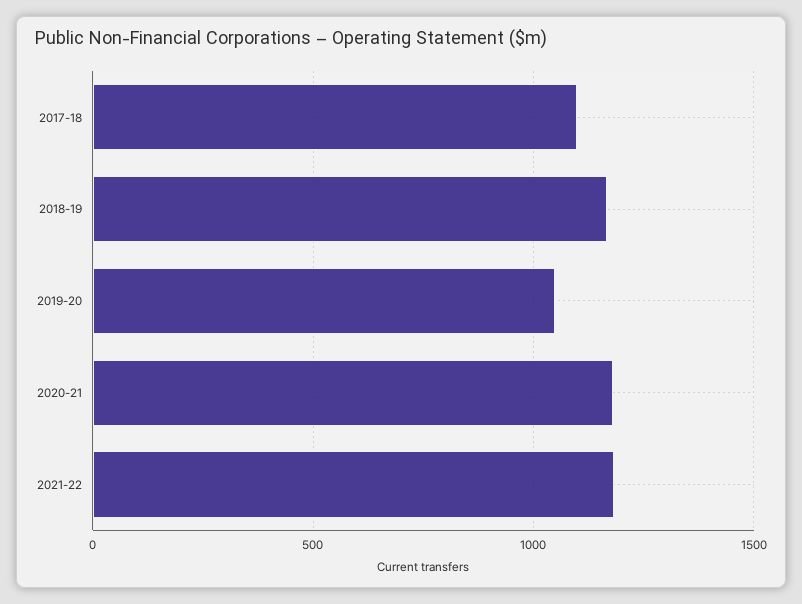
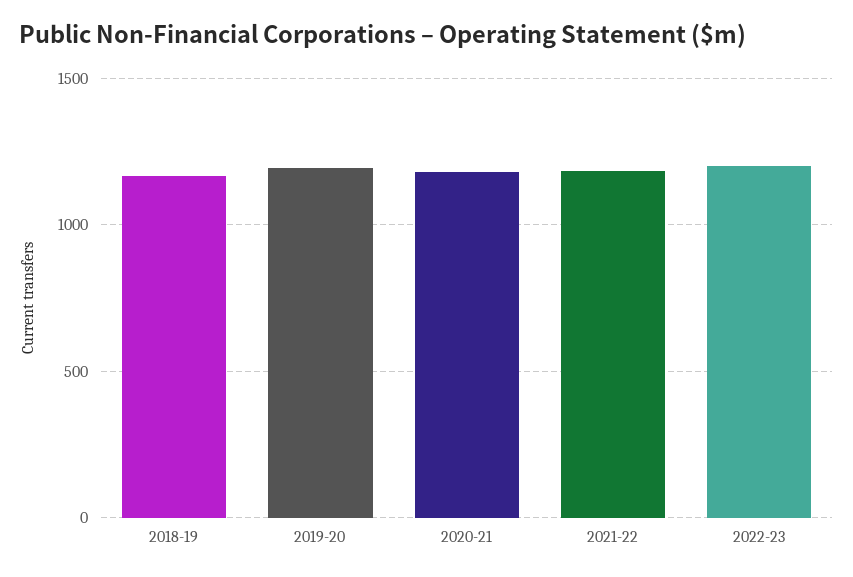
2017-18: 1100 -> none
2019-20: 1050 -> 1200
2022-23: none -> 1200

